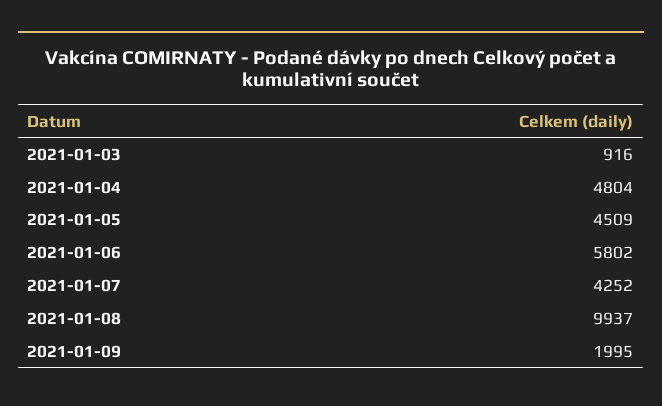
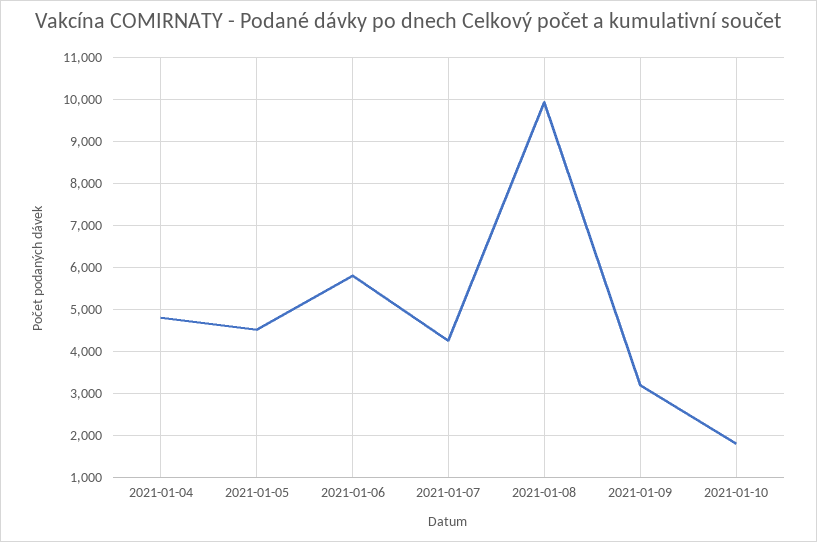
2021-01-03: 916 -> none
2021-01-09: 1995 -> 3200
2021-01-10: none -> 1800

